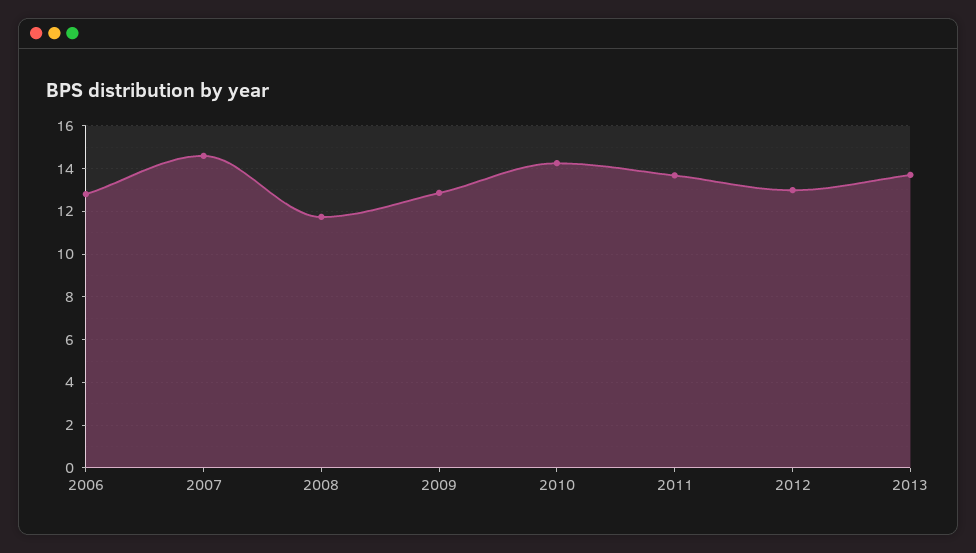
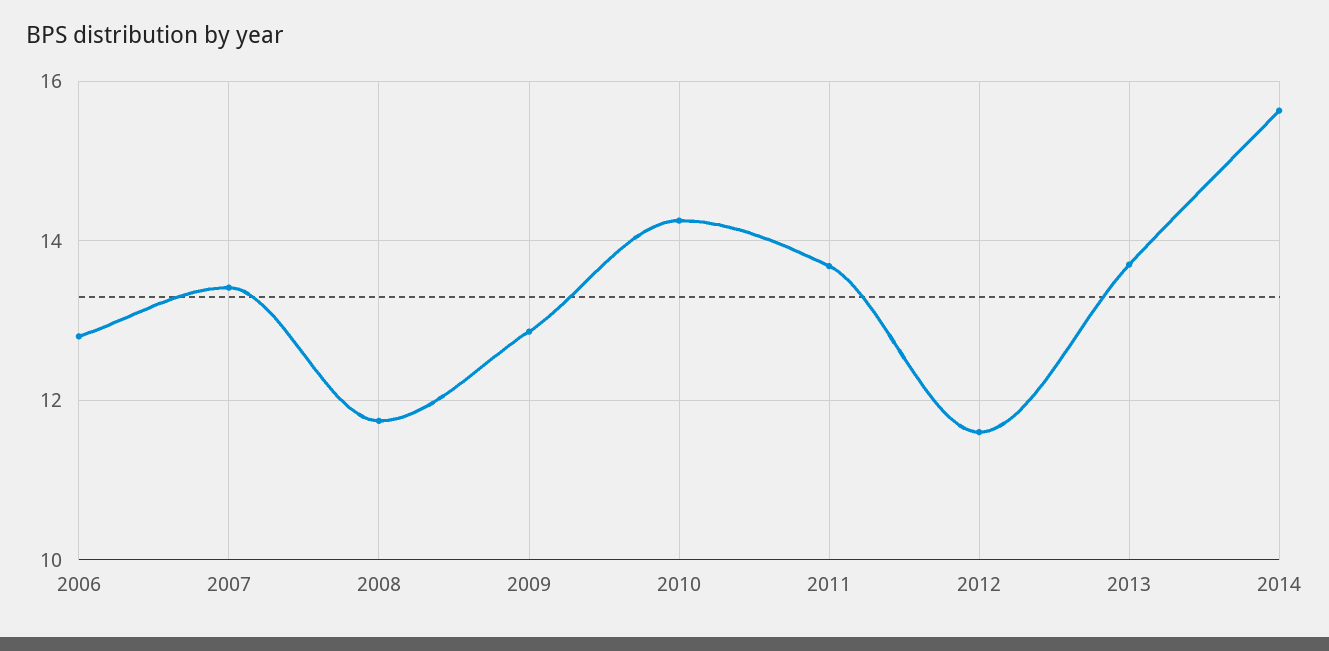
2007: 14.5 -> 13.4
2012: 13 -> 11.6
2014: none -> 15.6

